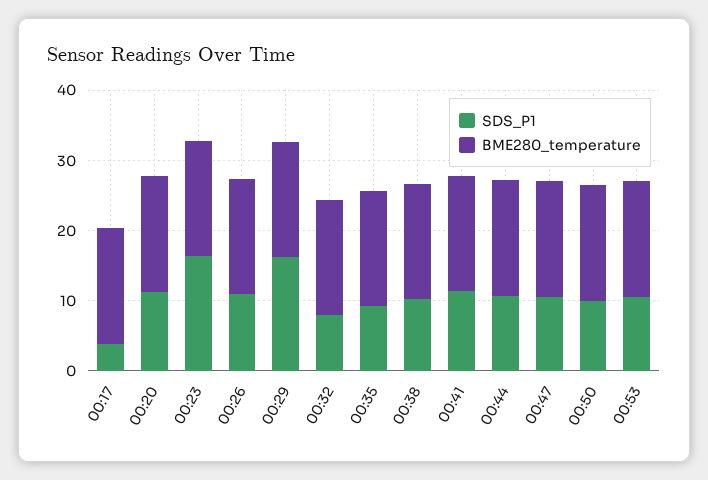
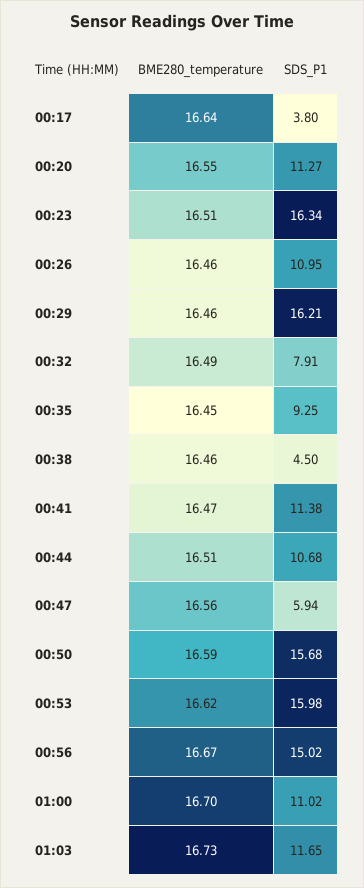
SDS_P1, 00:38: 10 -> 4.5
SDS_P1, 00:47: 10 -> 5.94
SDS_P1, 00:50: 10 -> 15.68
SDS_P1, 00:53: 10 -> 15.98
BME280_temperature, 00:56: none -> 16.67
SDS_P1, 00:56: none -> 15.02
BME280_temperature, 01:00: none -> 16.7
SDS_P1, 01:00: none -> 11.02
BME280_temperature, 01:03: none -> 16.73
SDS_P1, 01:03: none -> 11.65

